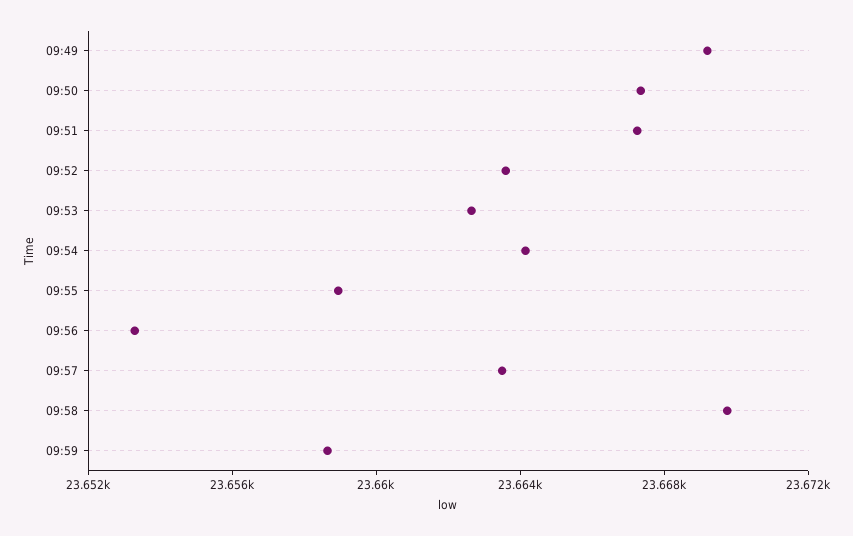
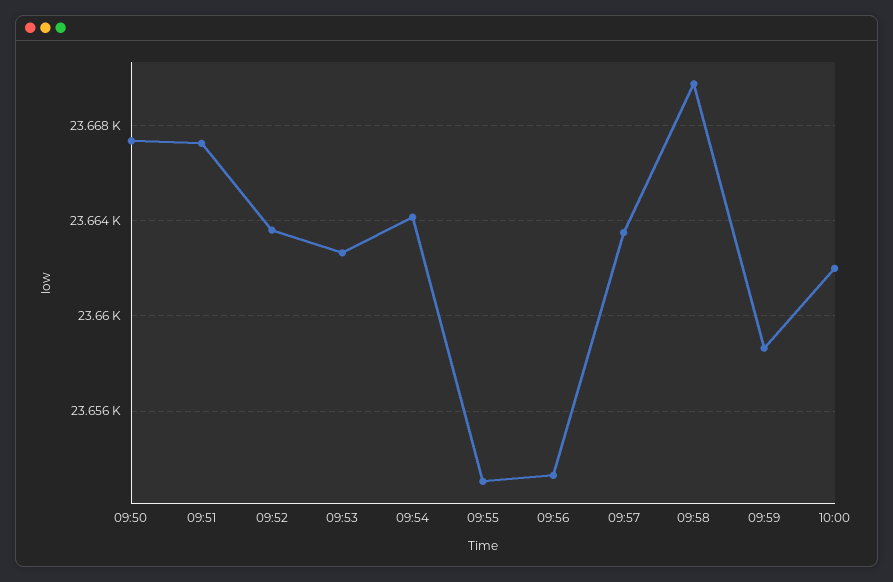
09:49: 23669 -> none
09:55: 23659 -> 23653
10:00: none -> 23662

